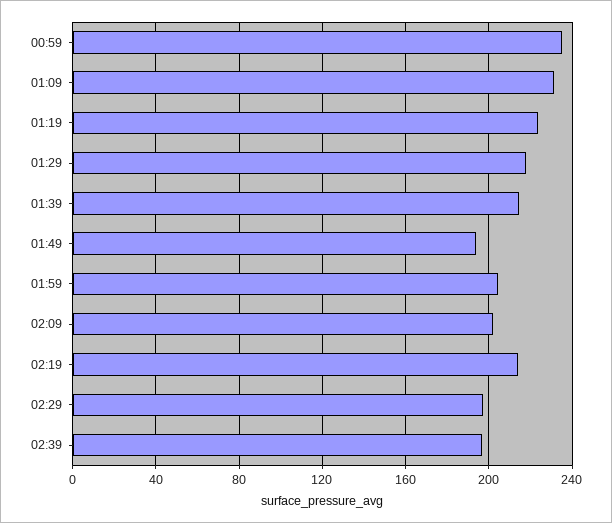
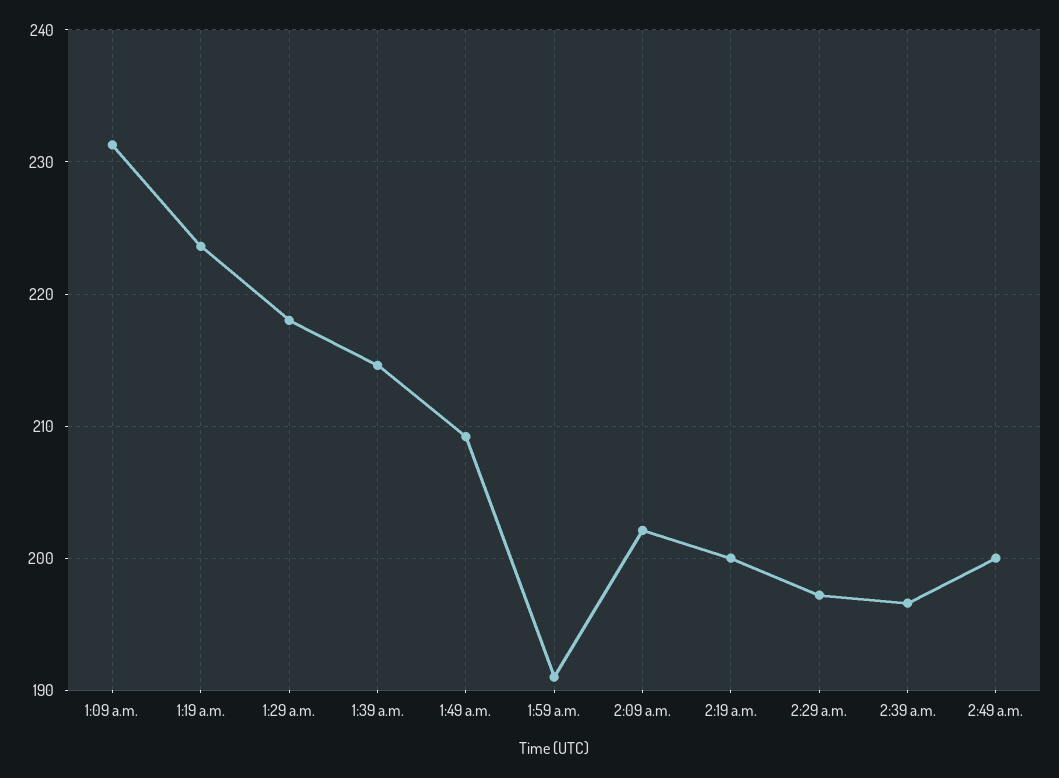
00:59: 235 -> none
01:49: 195 -> 209
01:59: 205 -> 191
02:19: 215 -> 200
2:49 a.m.: none -> 200

